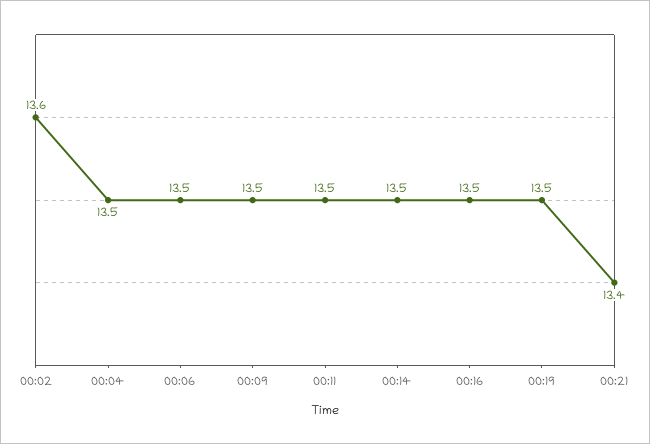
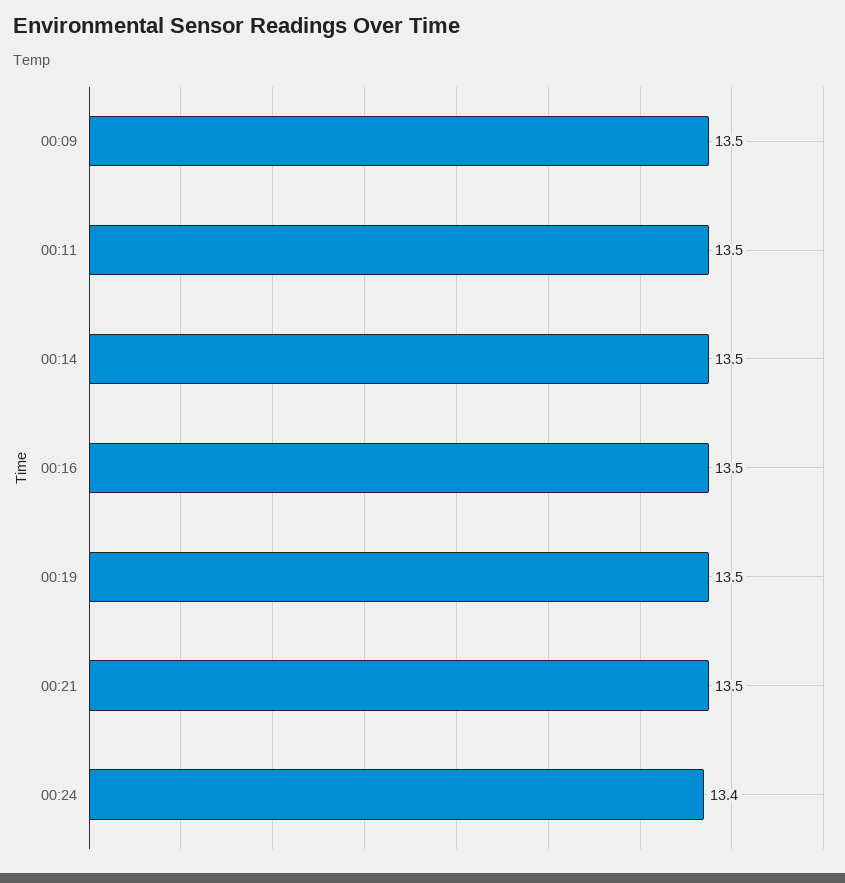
00:02: 13.6 -> none
00:04: 13.5 -> none
00:06: 13.5 -> none
00:21: 13.4 -> 13.5
00:24: none -> 13.4

